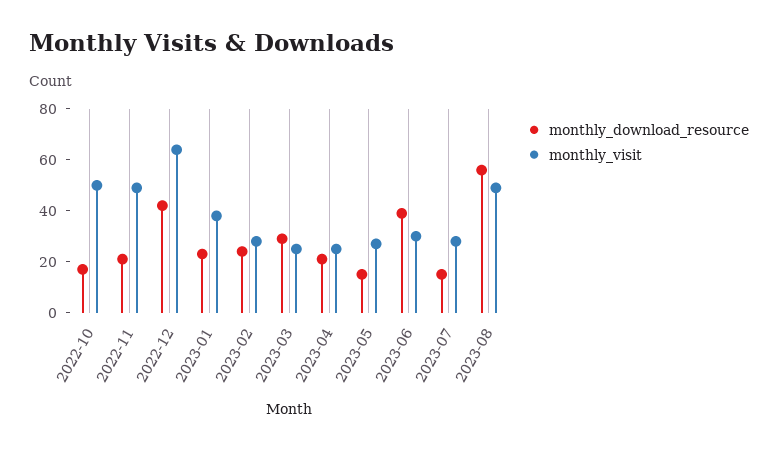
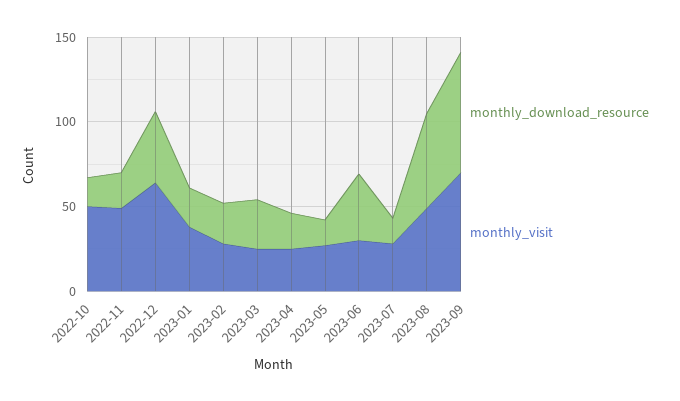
monthly_download_resource, 2023-09: none -> 70
monthly_visit, 2023-09: none -> 70

